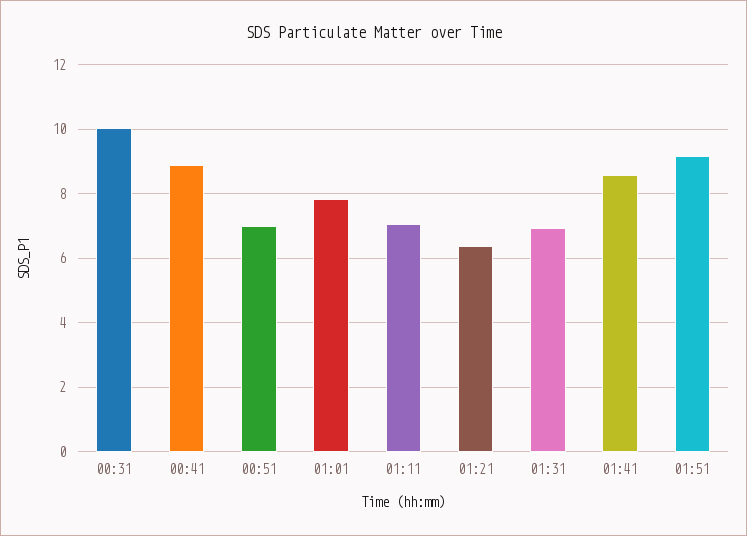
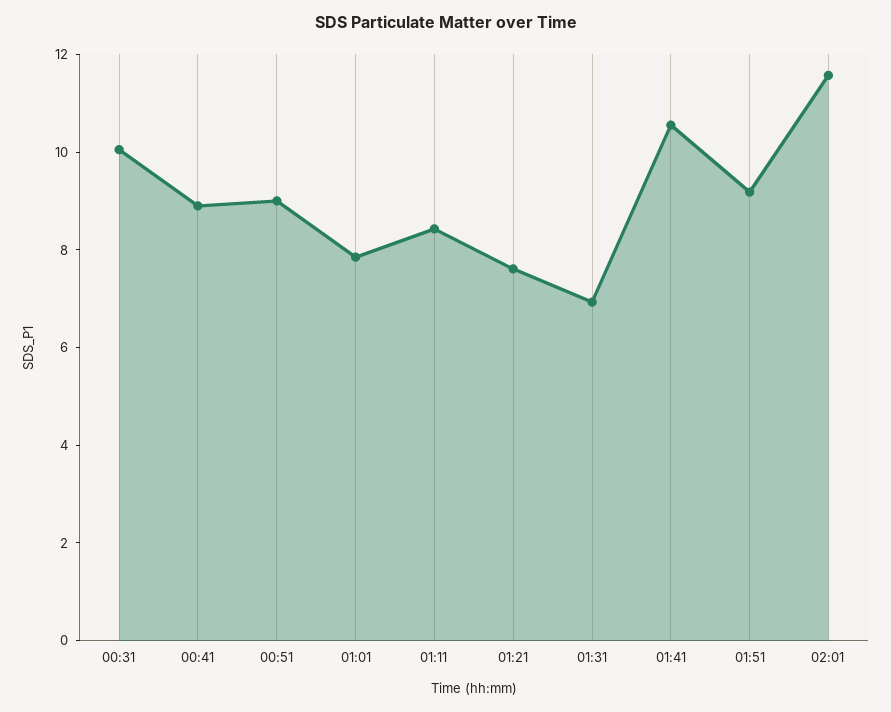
00:51: 7 -> 9
01:11: 7 -> 8.5
01:21: 6.4 -> 7.5
01:41: 8.6 -> 10.5
02:01: none -> 11.5

